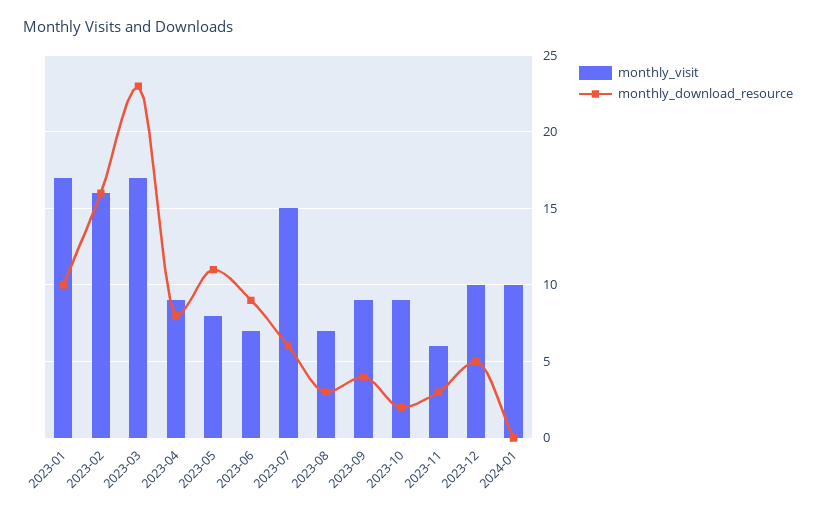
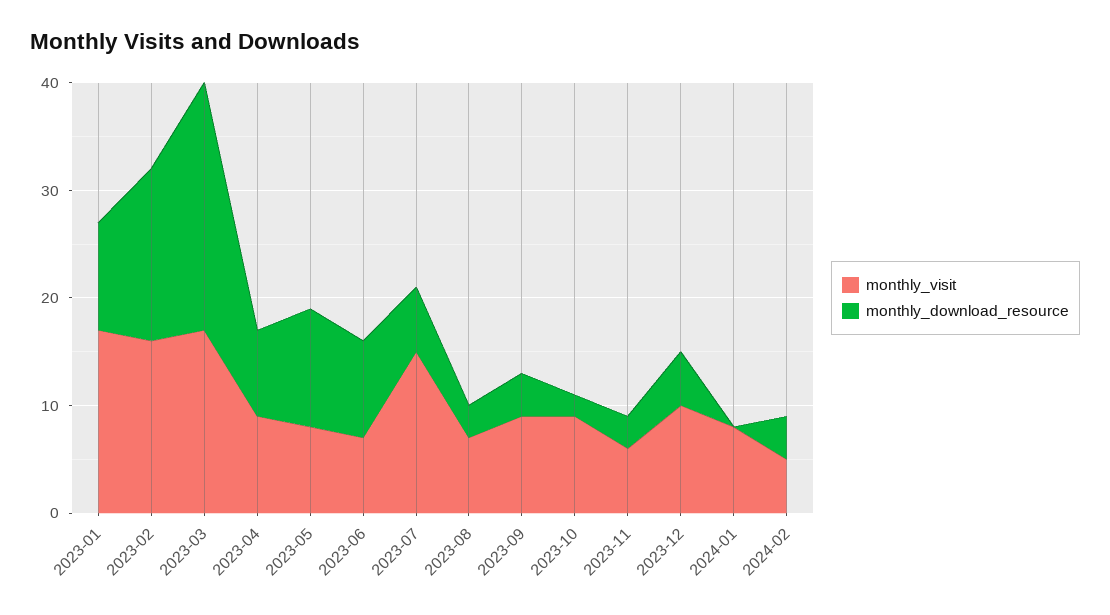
monthly_visit, 2024-01: 10 -> 8
monthly_visit, 2024-02: none -> 5
monthly_download_resource, 2024-02: none -> 4

